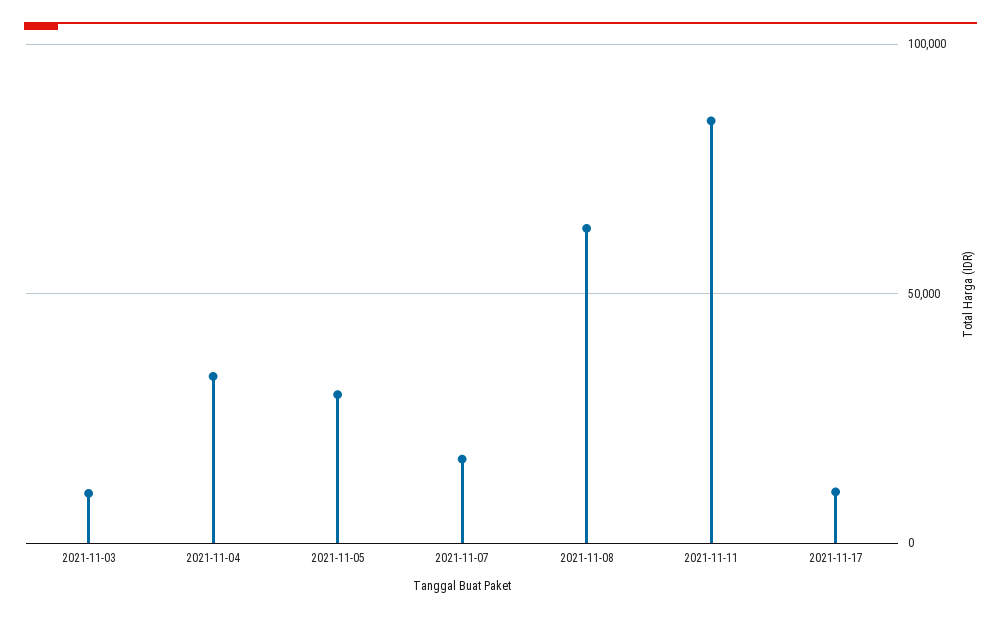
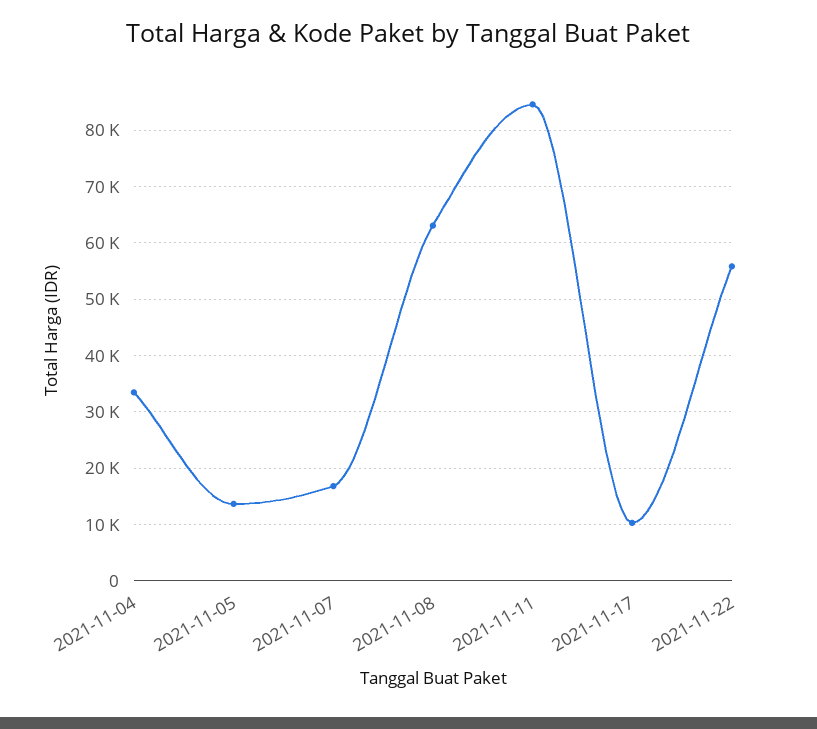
2021-11-03: 10000 -> none
2021-11-05: 30000 -> 14000
2021-11-22: none -> 56000

